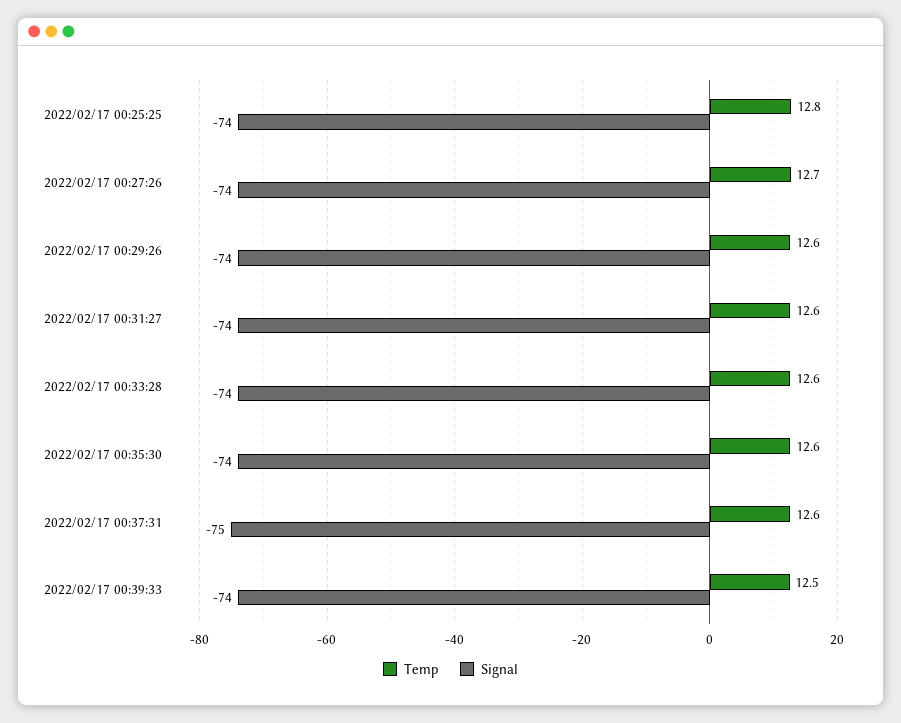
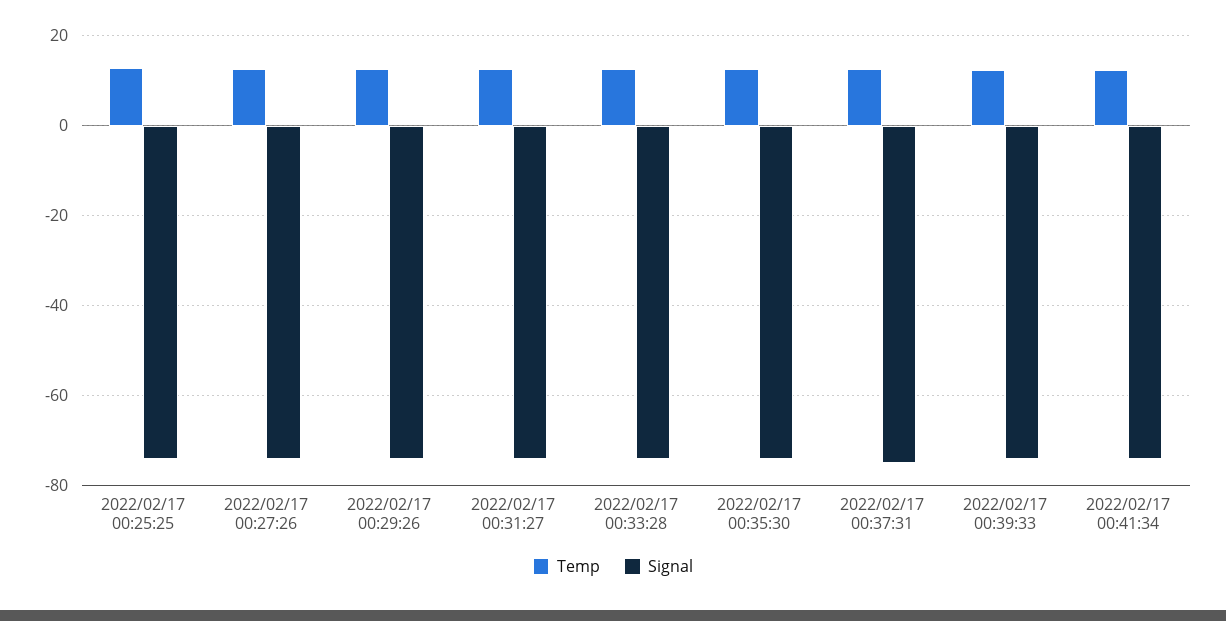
Temp, 2022/02/17 00:41:34: none -> 12
Signal, 2022/02/17 00:41:34: none -> -74

